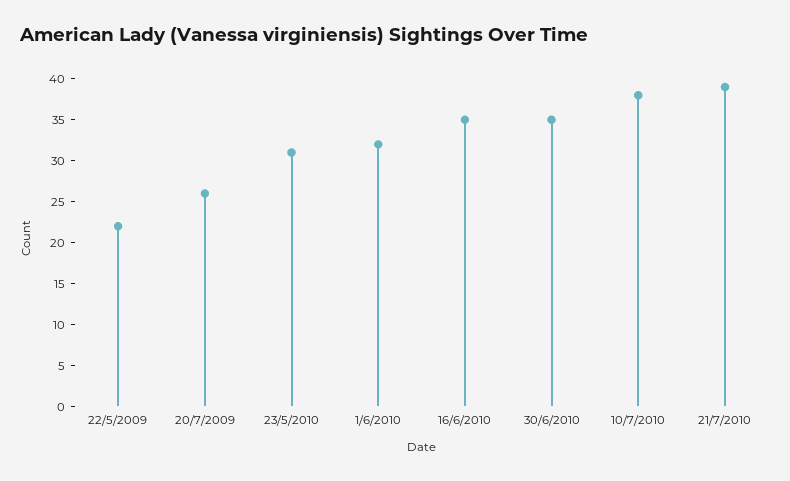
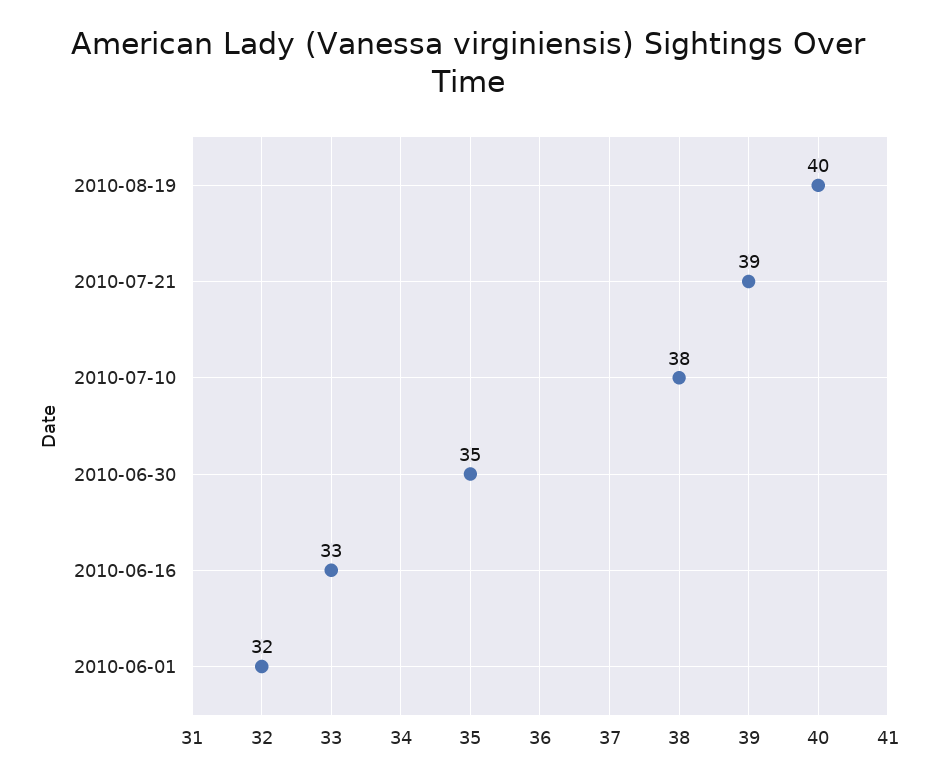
22/5/2009: 22 -> none
20/7/2009: 26 -> none
23/5/2010: 31 -> none
16/6/2010: 35 -> 33
2010-08-19: none -> 40

